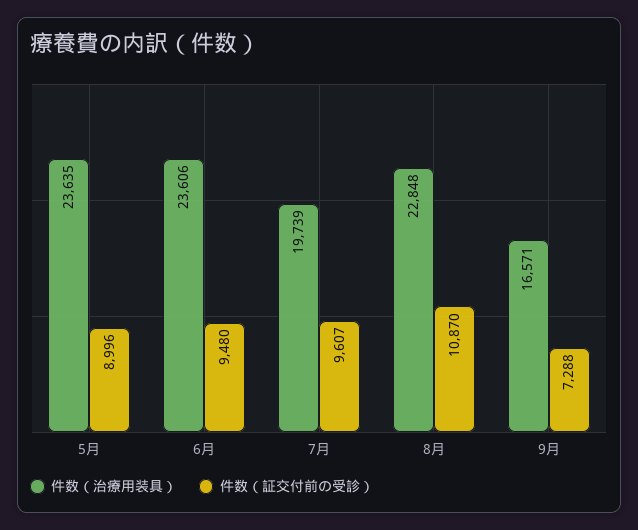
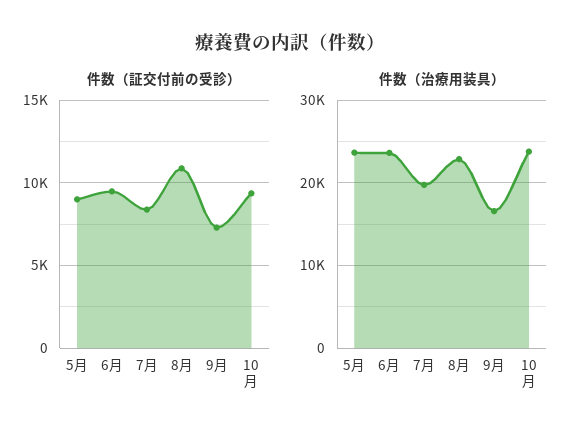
件数（証交付前の受診）, 7月: 9607 -> 8500
件数（証交付前の受診）, 10月: none -> 9500
件数（治療用装具）, 10月: none -> 24000

